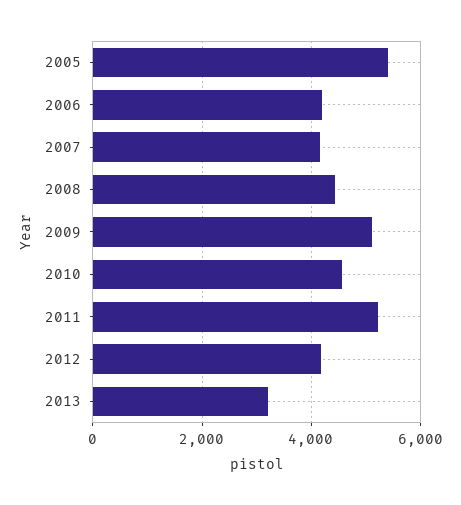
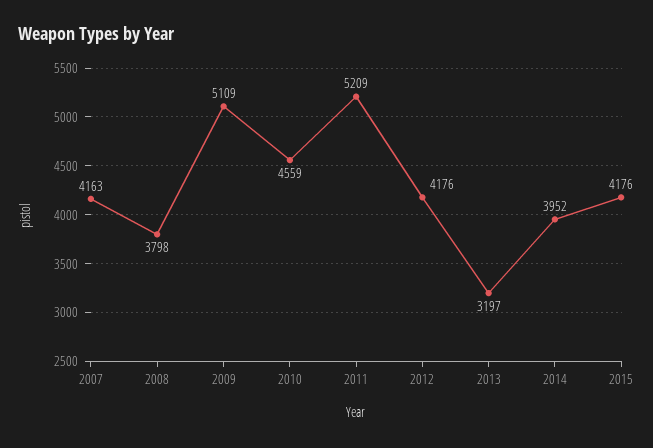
2005: 5400 -> none
2006: 4200 -> none
2008: 4400 -> 3798
2014: none -> 3952
2015: none -> 4176

